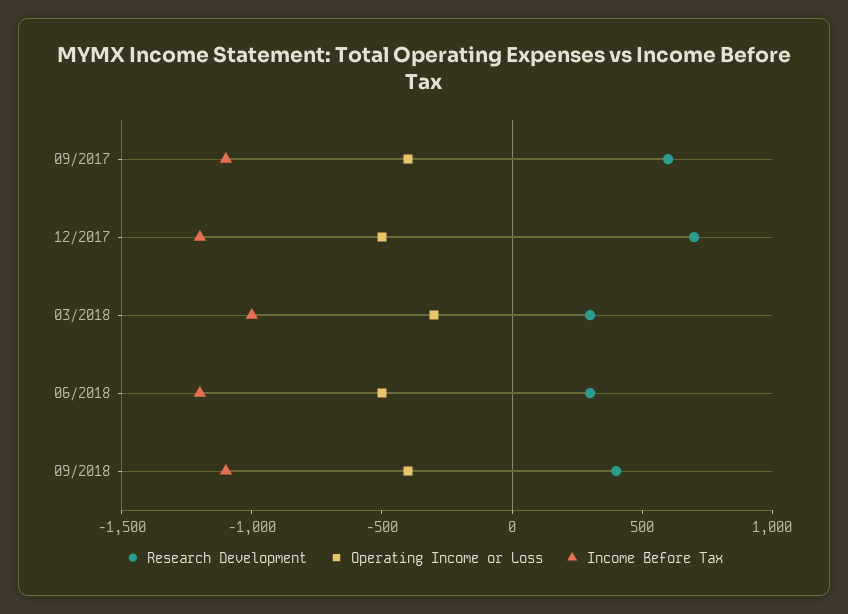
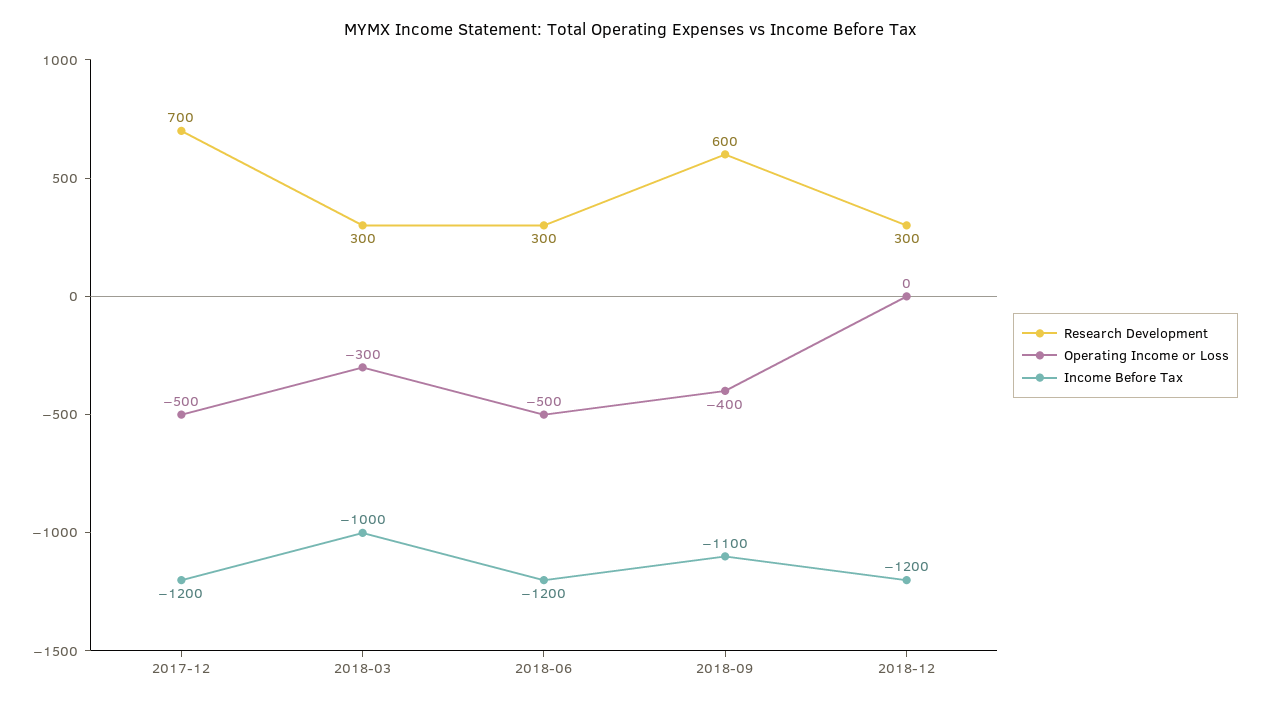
Research Development, 09/2017: 600 -> none
Operating Income or Loss, 09/2017: -400 -> none
Income Before Tax, 09/2017: -1100 -> none
Research Development, 09/2018: 400 -> 600
Research Development, 2018-12: none -> 300
Operating Income or Loss, 2018-12: none -> 0
Income Before Tax, 2018-12: none -> -1200

